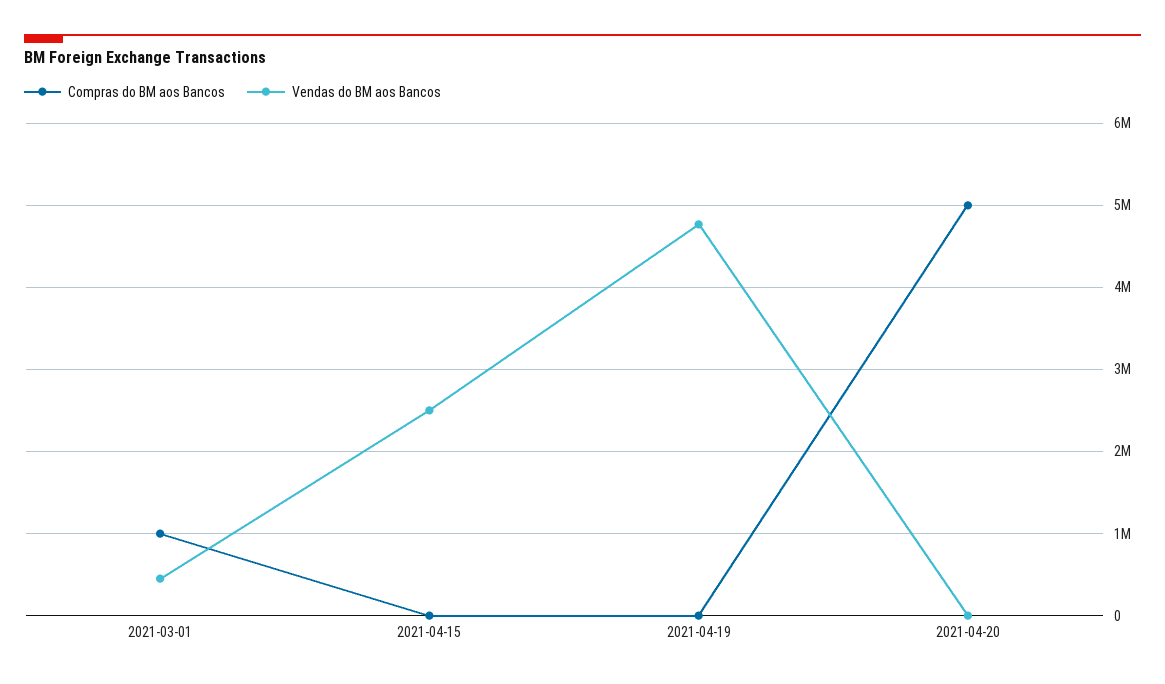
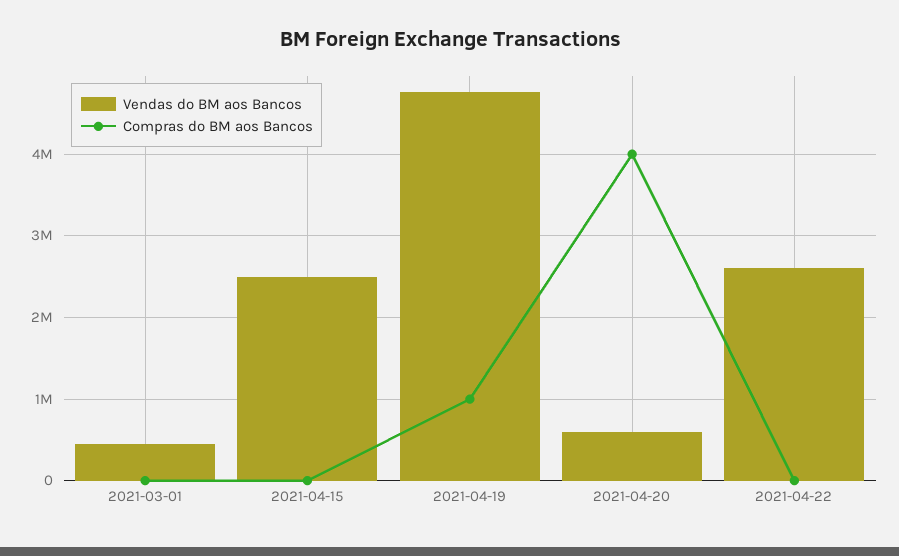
Compras do BM aos Bancos, 2021-03-01: 1000000 -> 0
Compras do BM aos Bancos, 2021-04-19: 0 -> 1000000
Compras do BM aos Bancos, 2021-04-20: 5000000 -> 4000000
Vendas do BM aos Bancos, 2021-04-20: 0 -> 600000
Vendas do BM aos Bancos, 2021-04-22: none -> 2600000
Compras do BM aos Bancos, 2021-04-22: none -> 0

